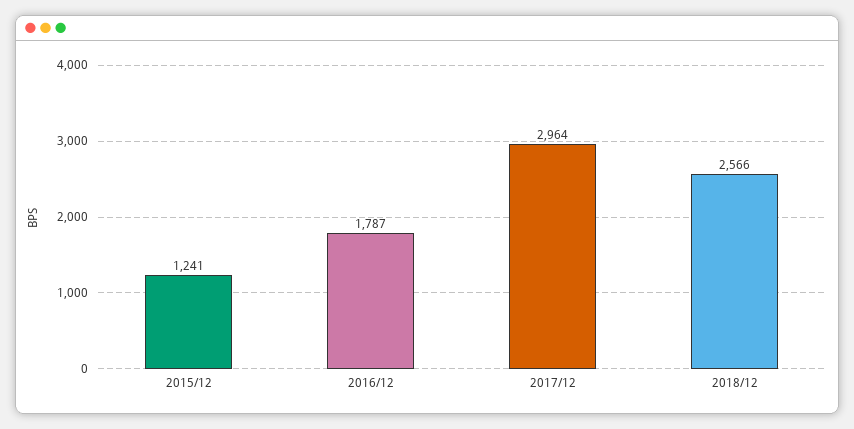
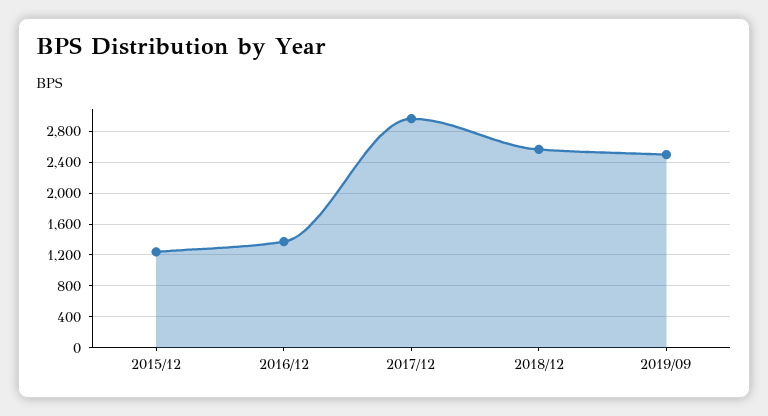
2016/12: 1787 -> 1400
2019/09: none -> 2500

